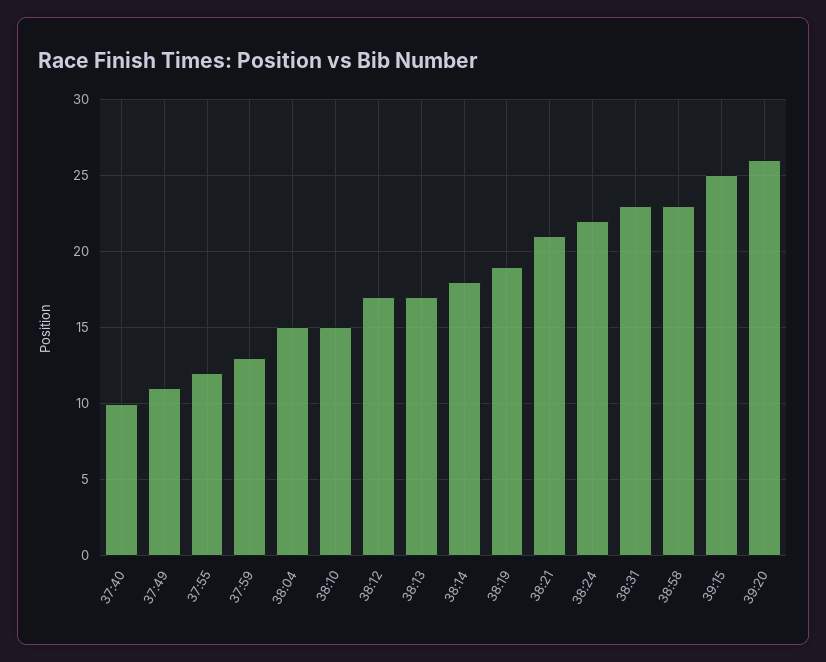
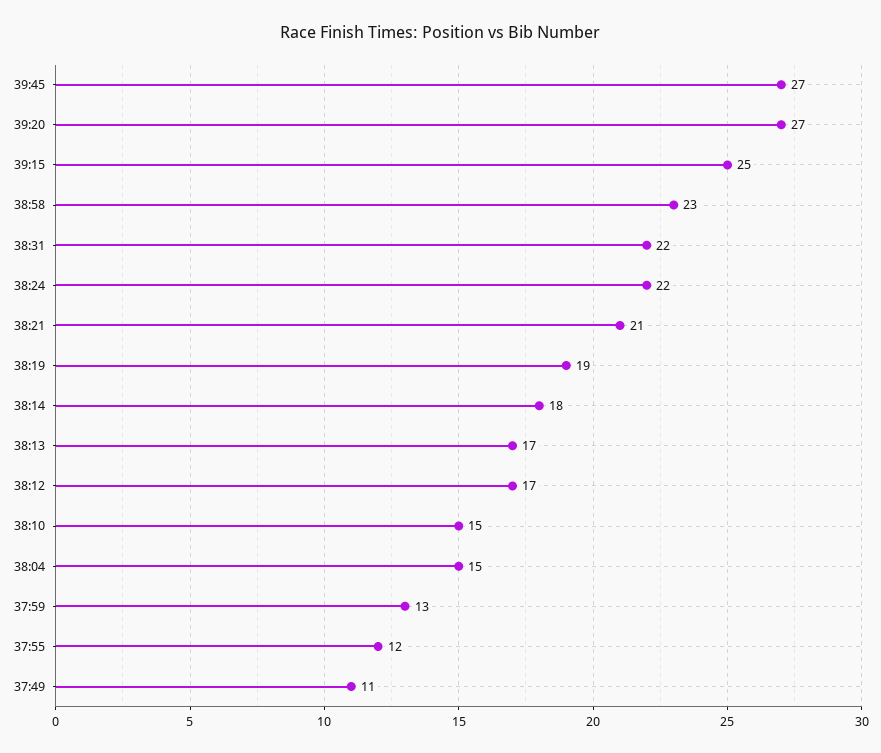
37:40: 10 -> none
38:31: 23 -> 22
39:20: 26 -> 27
39:45: none -> 27

